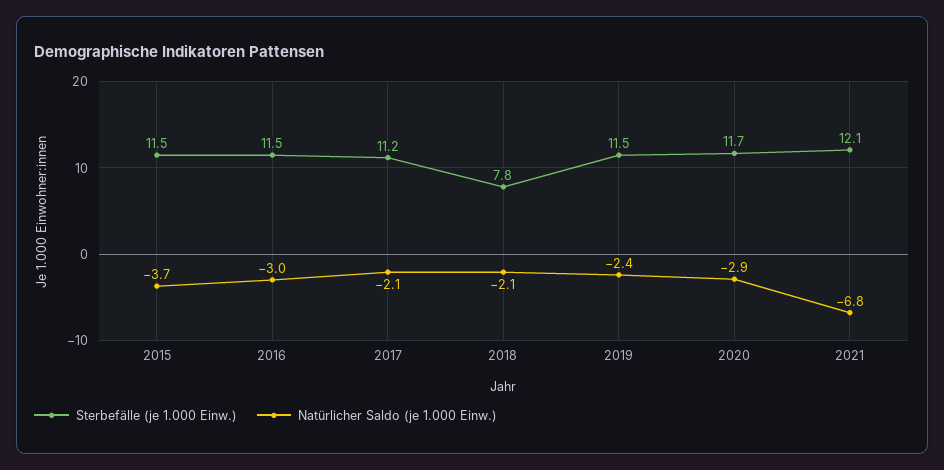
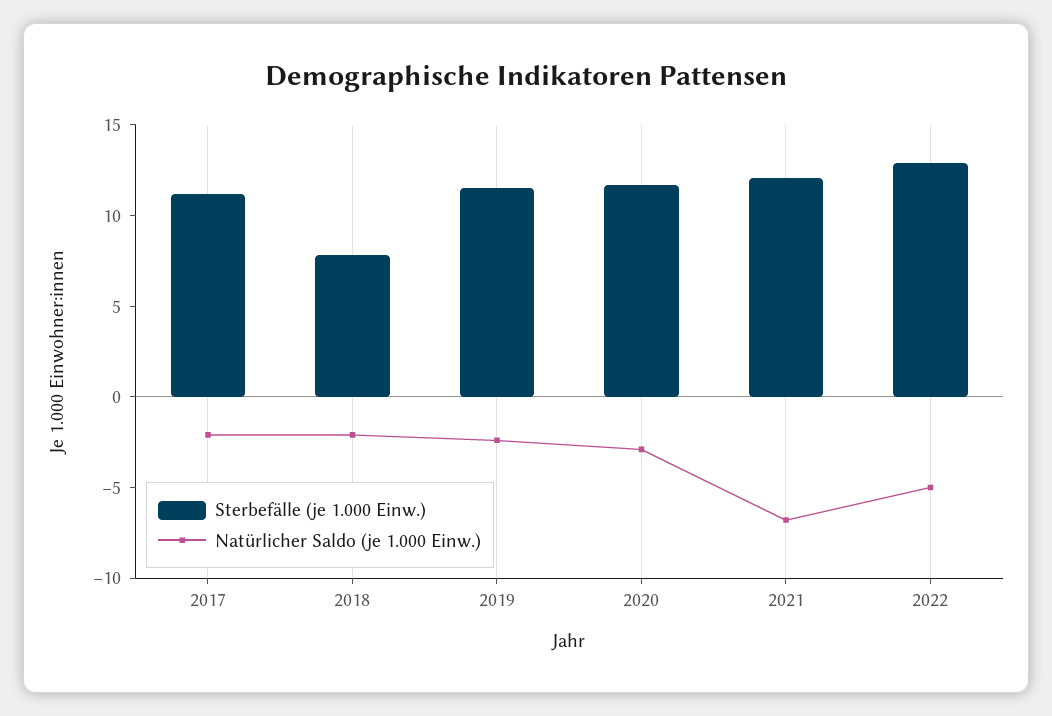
Sterbefälle (je 1.000 Einw.), 2015: 11.5 -> none
Natürlicher Saldo (je 1.000 Einw.), 2015: -3.7 -> none
Sterbefälle (je 1.000 Einw.), 2016: 11.5 -> none
Natürlicher Saldo (je 1.000 Einw.), 2016: -3 -> none
Sterbefälle (je 1.000 Einw.), 2022: none -> 13
Natürlicher Saldo (je 1.000 Einw.), 2022: none -> -5

